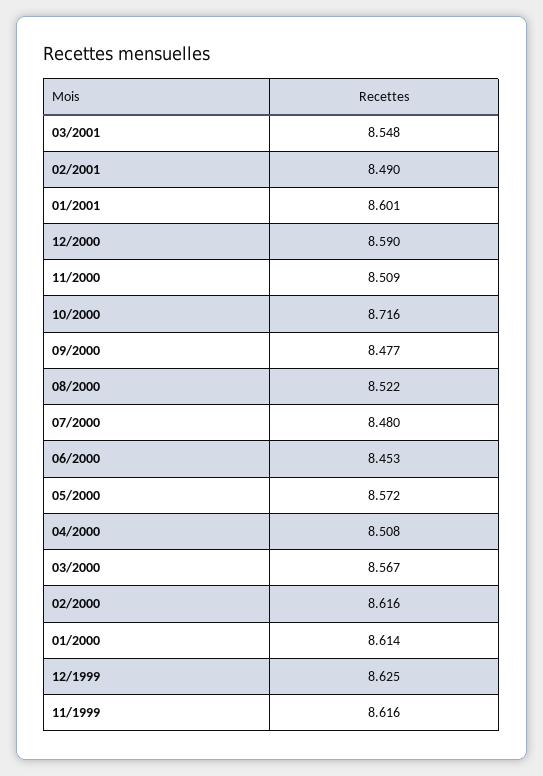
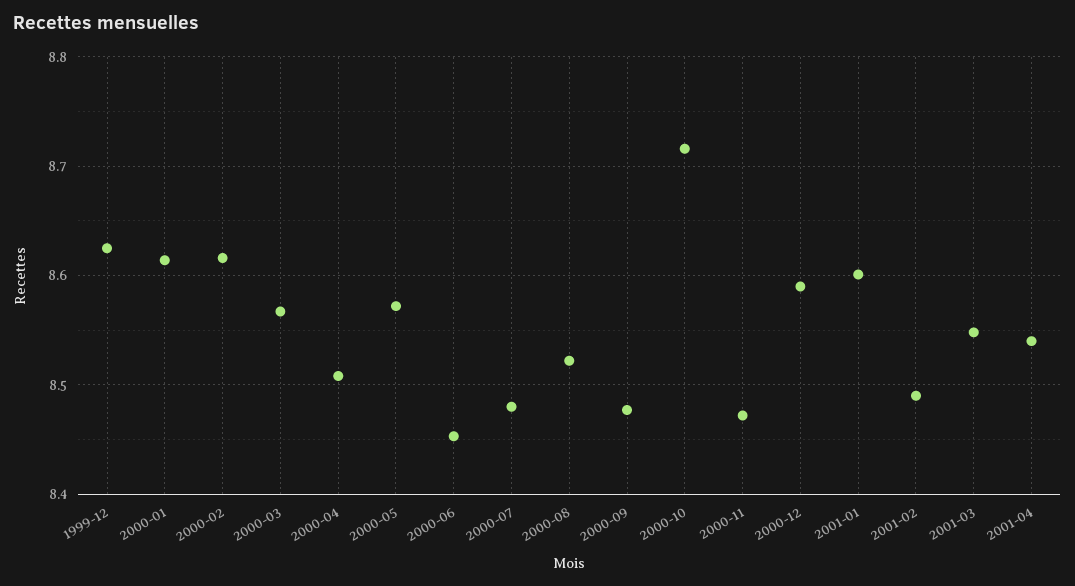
11/2000: 8.509 -> 8.47
11/1999: 8.616 -> none
2001-04: none -> 8.54

